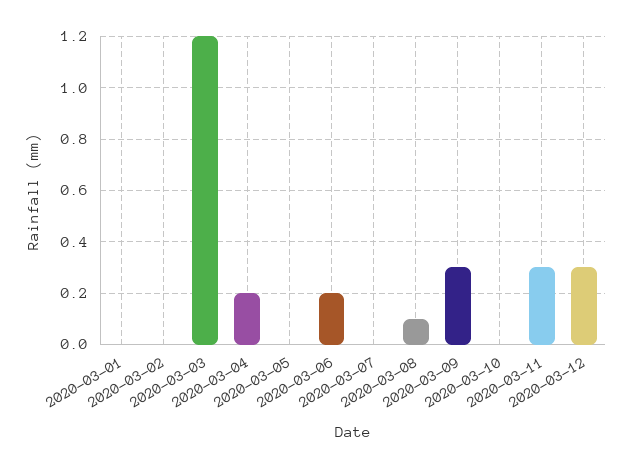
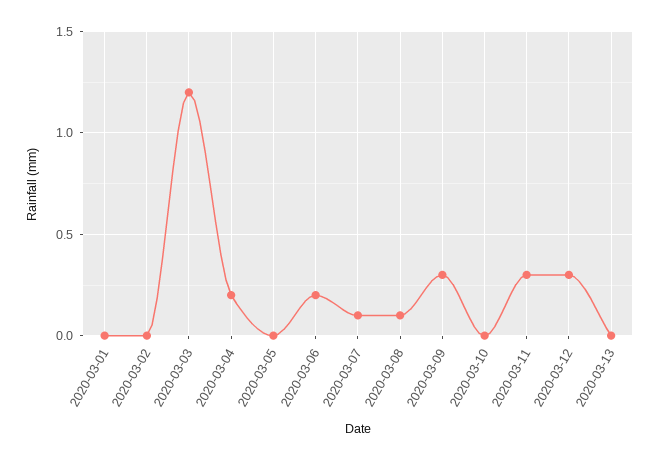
2020-03-07: 0 -> 0.1
2020-03-13: none -> 0

